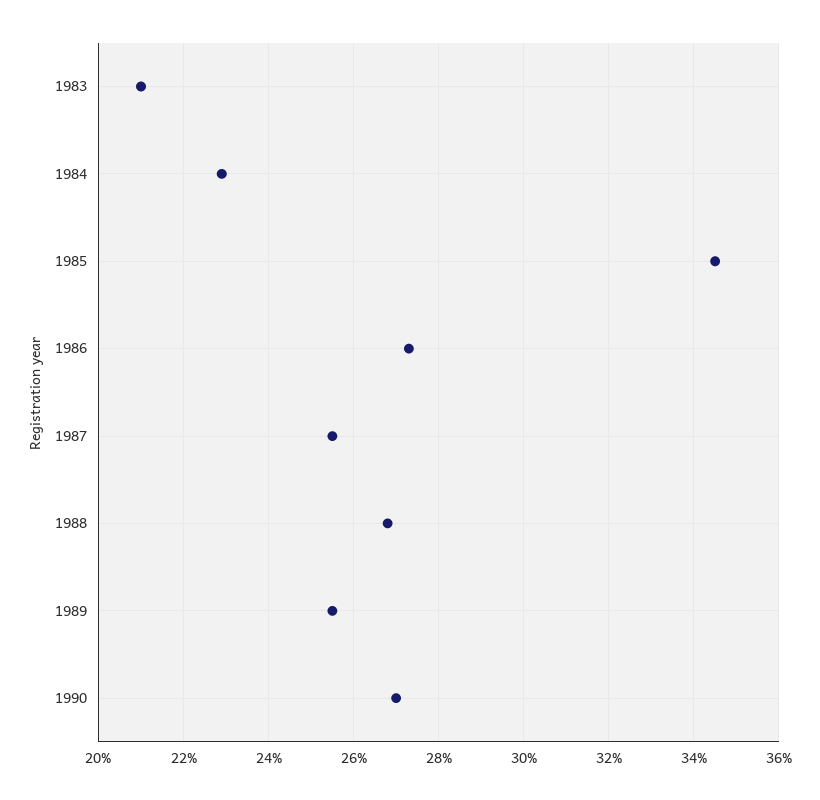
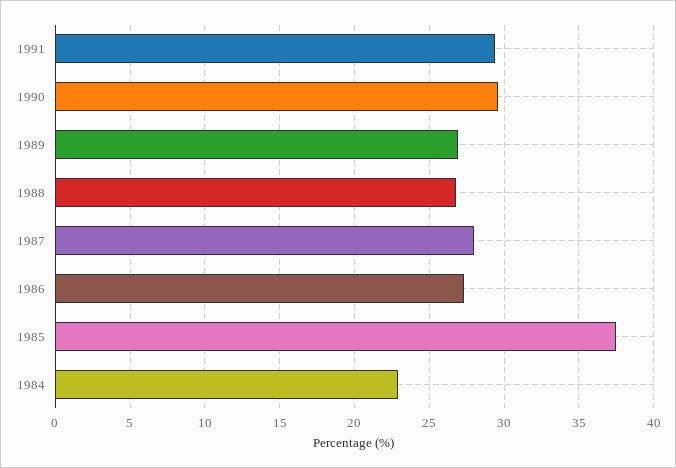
1983: 21 -> none
1985: 34.5 -> 37.5
1987: 25.5 -> 28
1989: 25.5 -> 27
1990: 27 -> 29.5
1991: none -> 29.5

